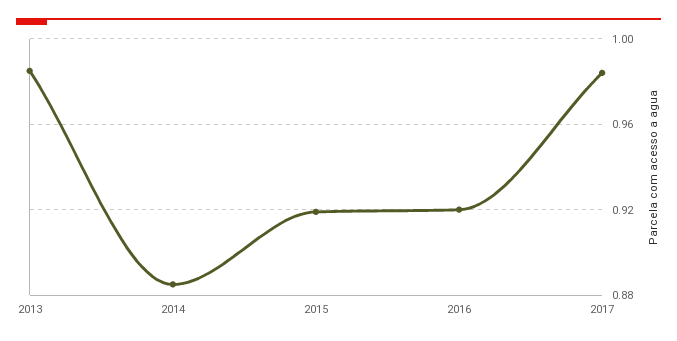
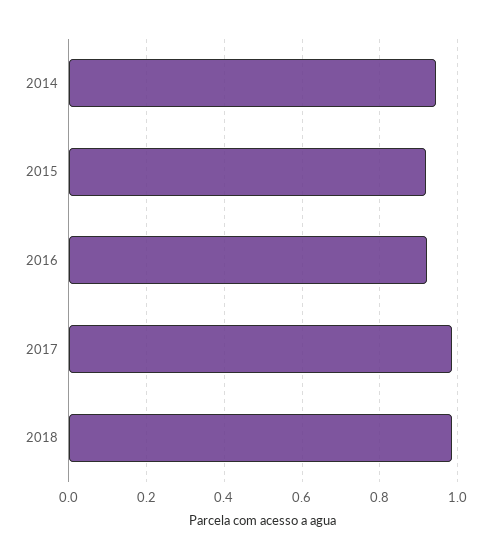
2013: 0.985 -> none
2014: 0.885 -> 0.94
2018: none -> 0.98

